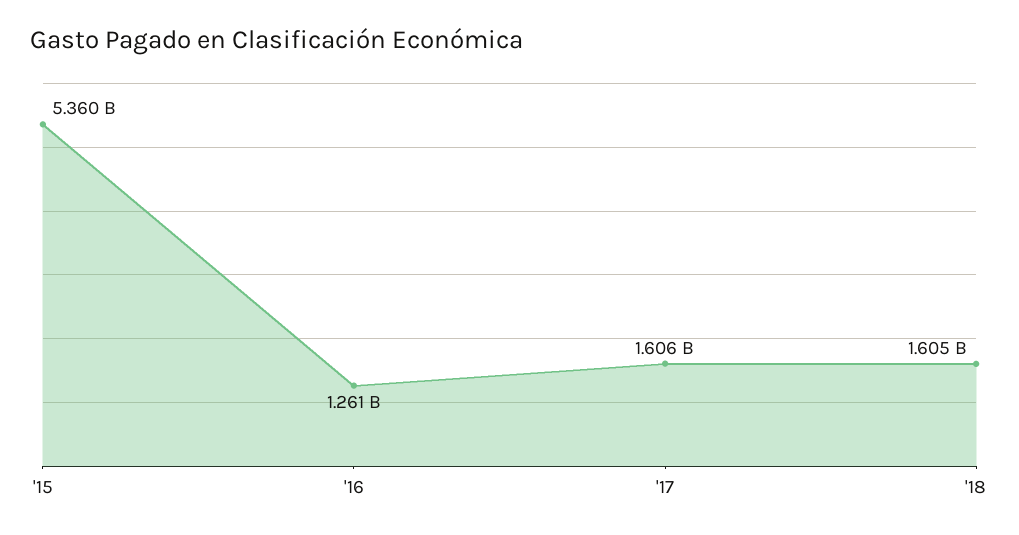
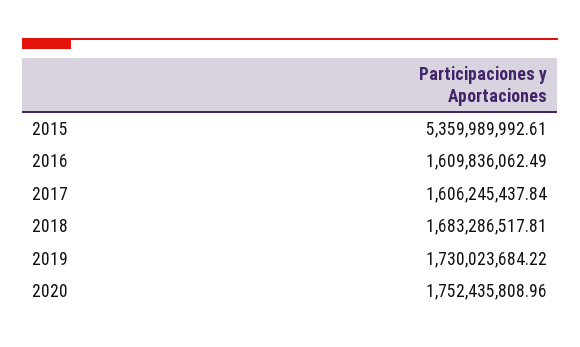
'16: 1261000000 -> 1609836062.49
'18: 1605000000 -> 1683286517.81
2019: none -> 1730023684.22
2020: none -> 1752435808.96

